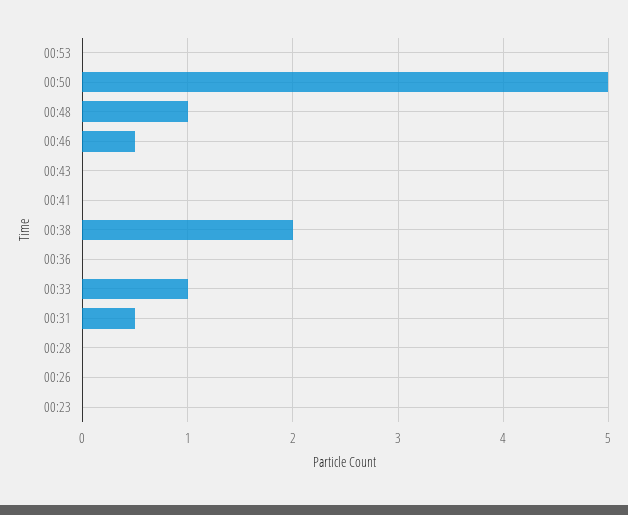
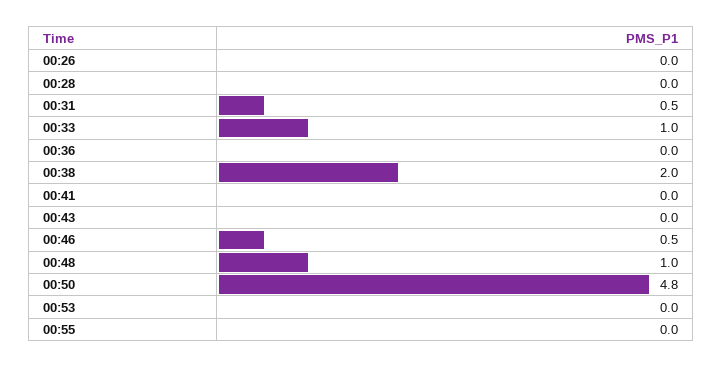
00:50: 5 -> 4.8
00:23: 0 -> none
00:55: none -> 0

